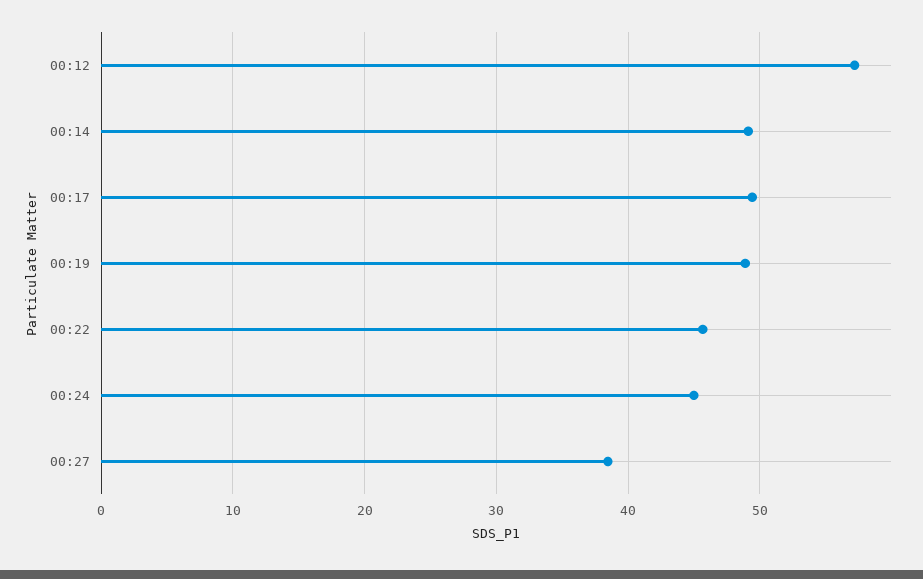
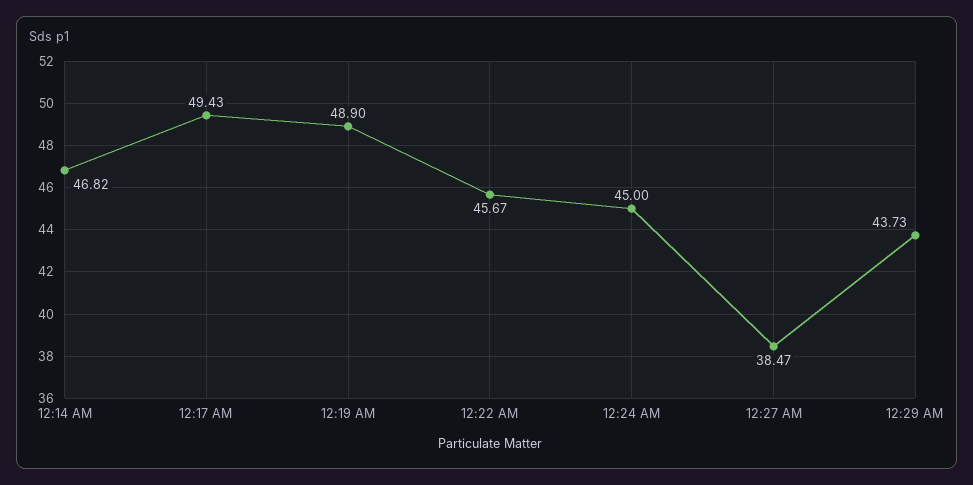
00:12: 57 -> none
00:14: 49 -> 46.82
12:29 AM: none -> 43.73

